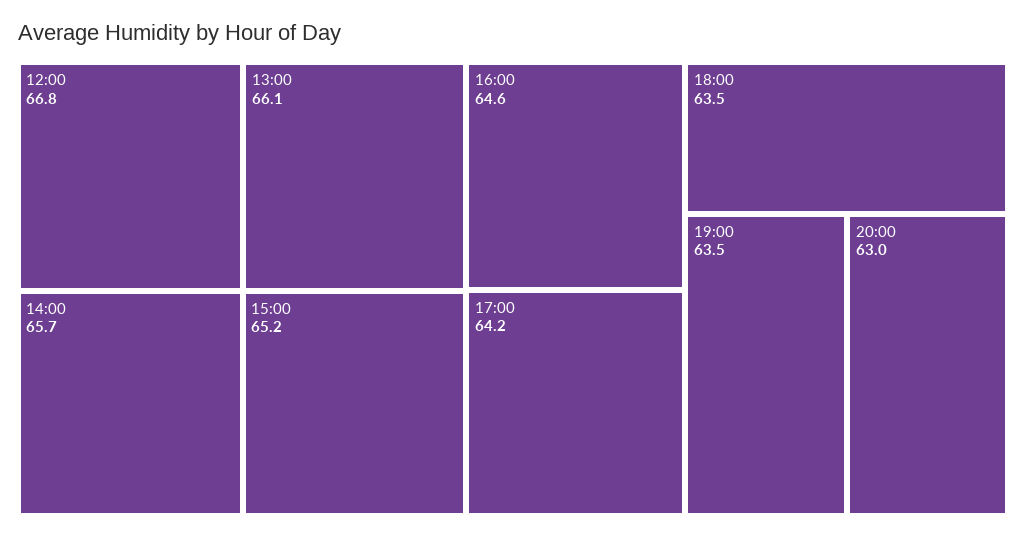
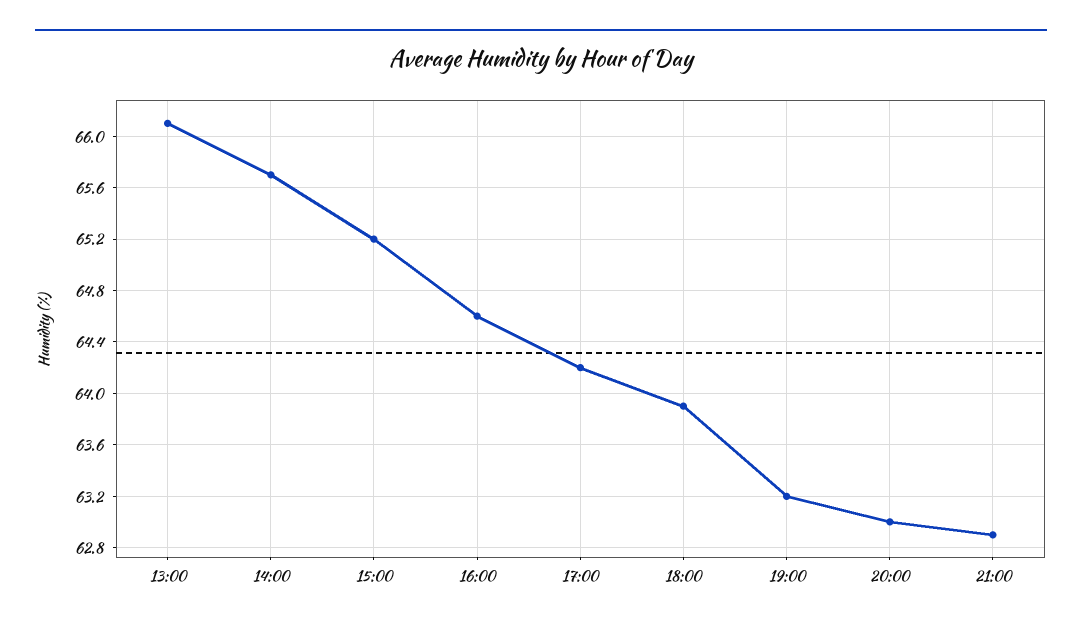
12:00: 66.8 -> none
18:00: 63.5 -> 63.9
19:00: 63.5 -> 63.2
21:00: none -> 62.9

